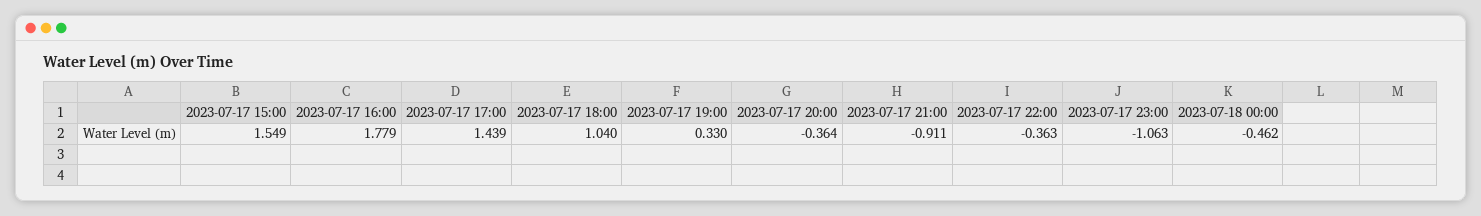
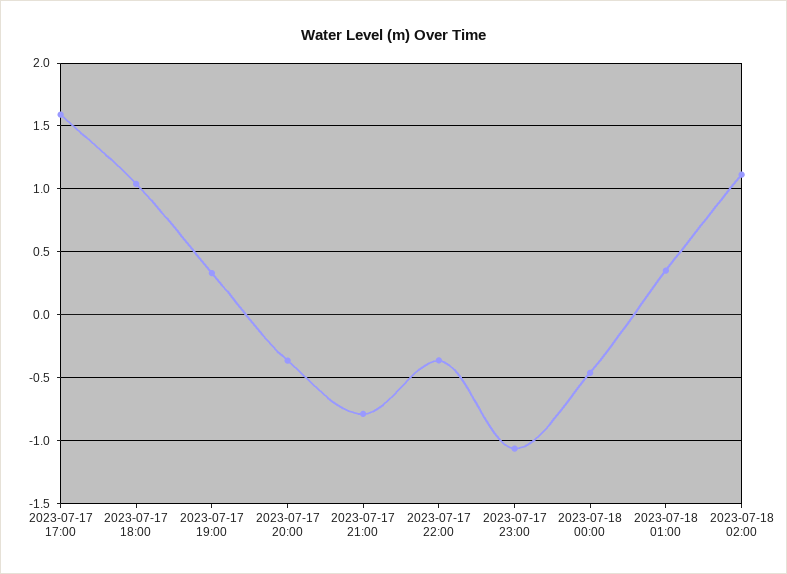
2023-07-17 15:00: 1.549 -> none
2023-07-17 16:00: 1.779 -> none
2023-07-17 17:00: 1.439 -> 1.6
2023-07-17 21:00: -0.911 -> -0.8
2023-07-18 01:00: none -> 0.35
2023-07-18 02:00: none -> 1.1

